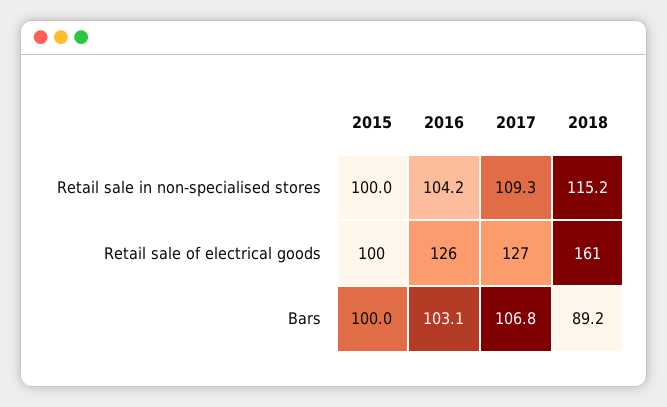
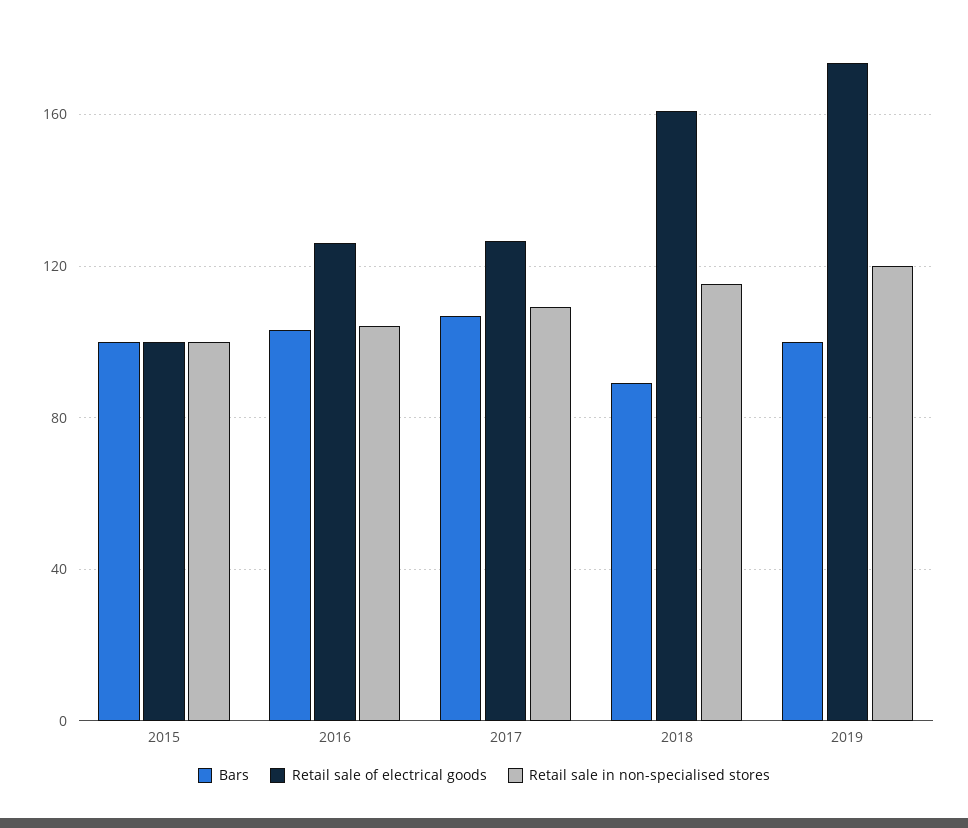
Bars, 2019: none -> 100
Retail sale of electrical goods, 2019: none -> 175
Retail sale in non-specialised stores, 2019: none -> 120

